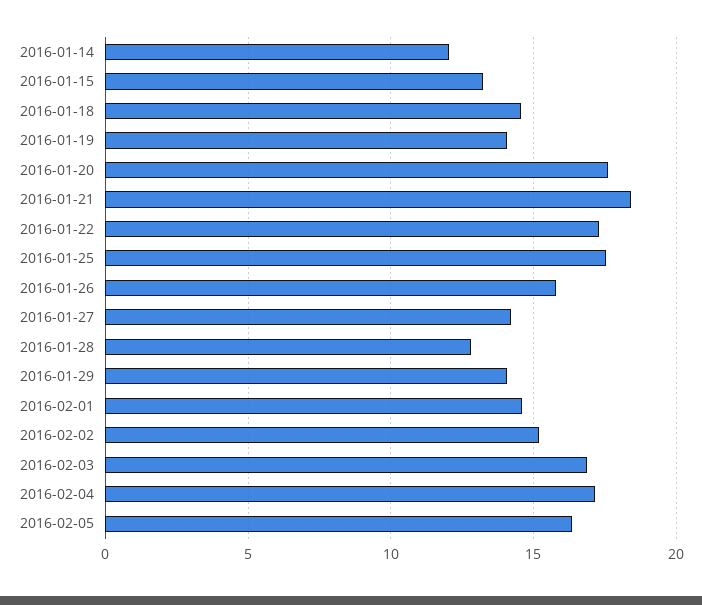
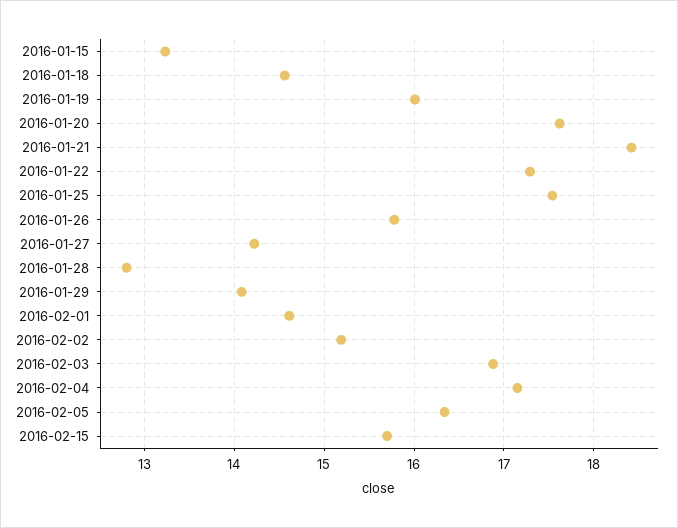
2016-01-14: 12 -> none
2016-01-19: 14 -> 16
2016-02-15: none -> 15.7

